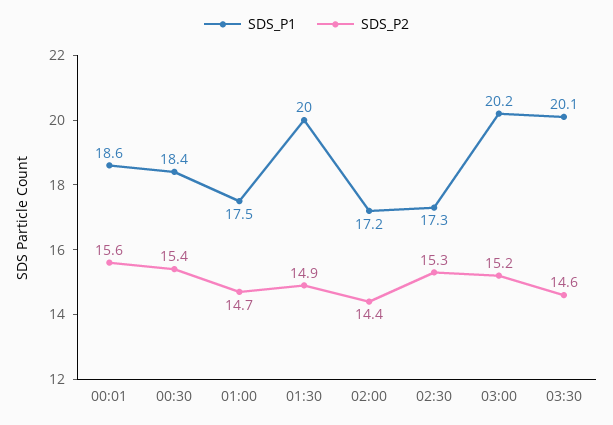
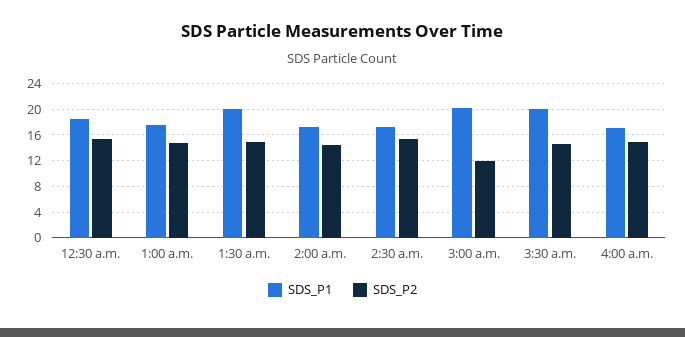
SDS_P1, 00:01: 18.6 -> none
SDS_P2, 00:01: 15.6 -> none
SDS_P2, 03:00: 15.2 -> 12
SDS_P1, 4:00 a.m.: none -> 17
SDS_P2, 4:00 a.m.: none -> 15

